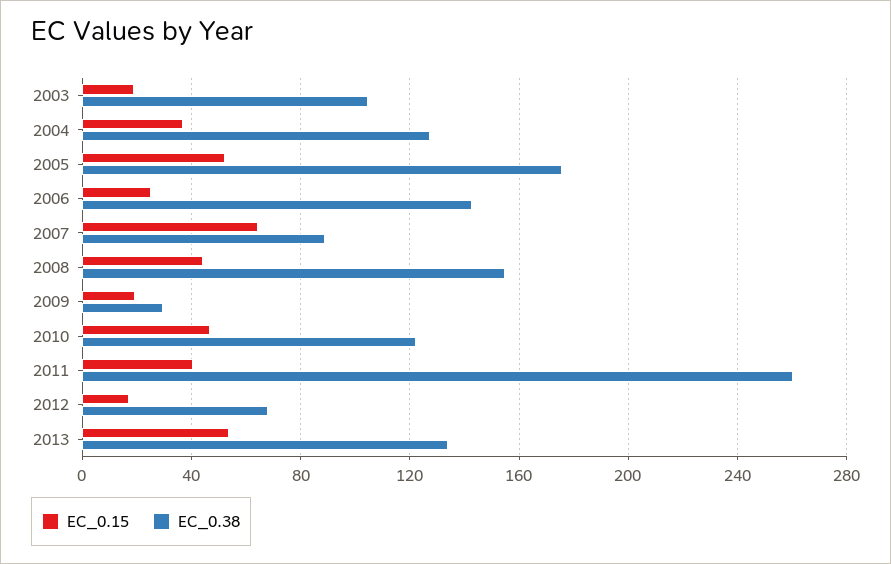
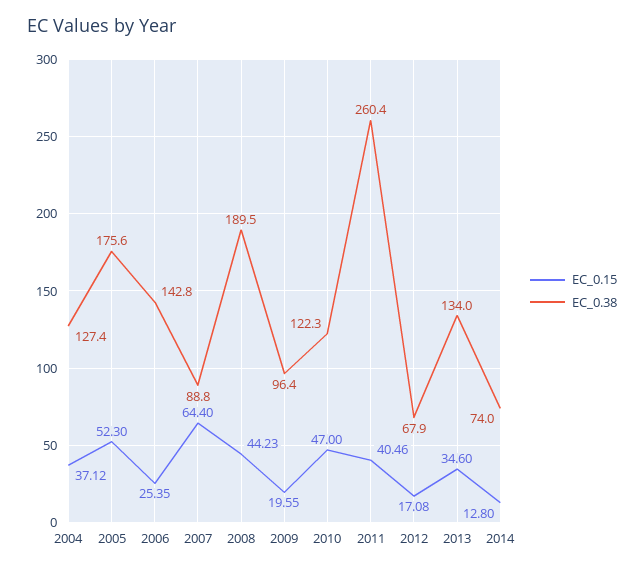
EC_0.15, 2003: 20 -> none
EC_0.38, 2003: 105 -> none
EC_0.38, 2008: 155 -> 189.5
EC_0.38, 2009: 30 -> 96.4
EC_0.15, 2013: 55 -> 34.6
EC_0.15, 2014: none -> 12.8
EC_0.38, 2014: none -> 74

